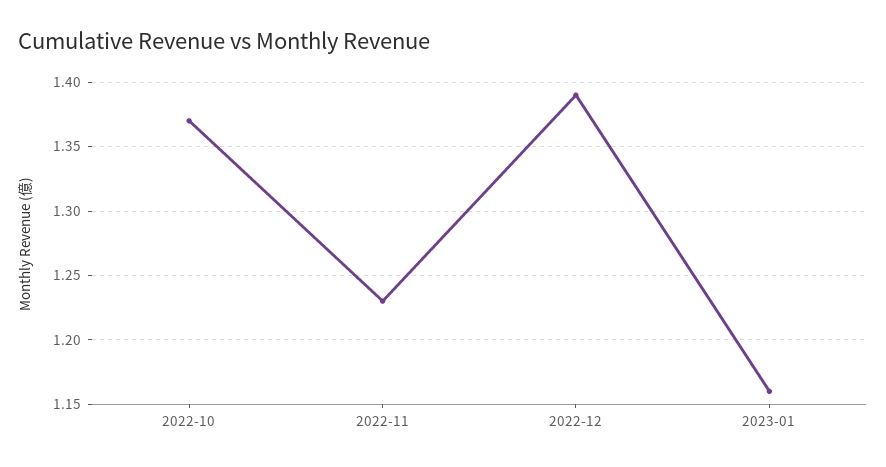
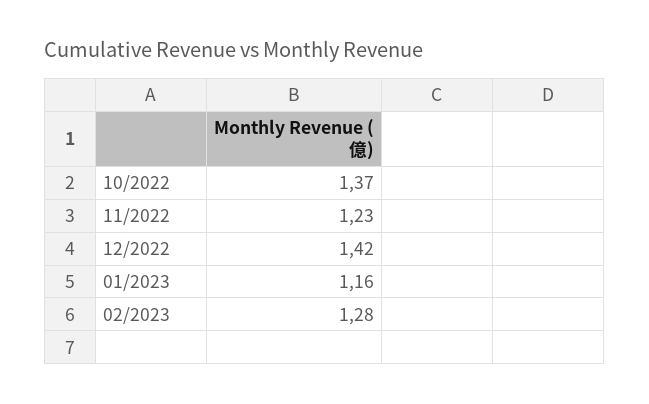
2022-12: 1.39 -> 1.42
02/2023: none -> 1.28

